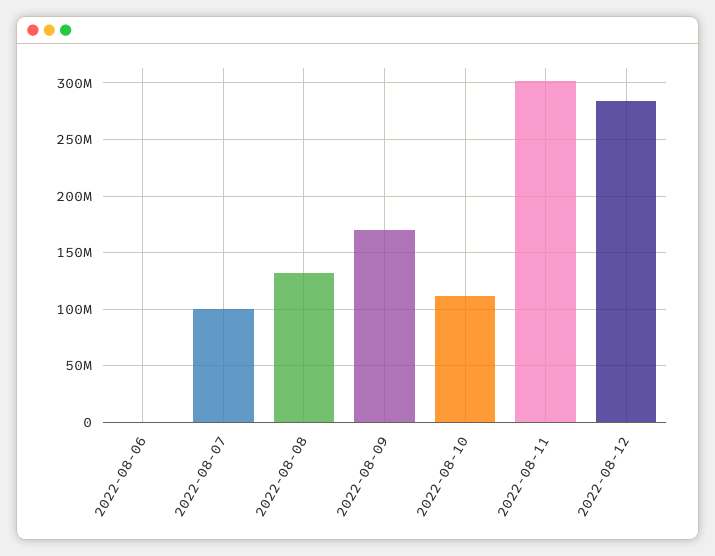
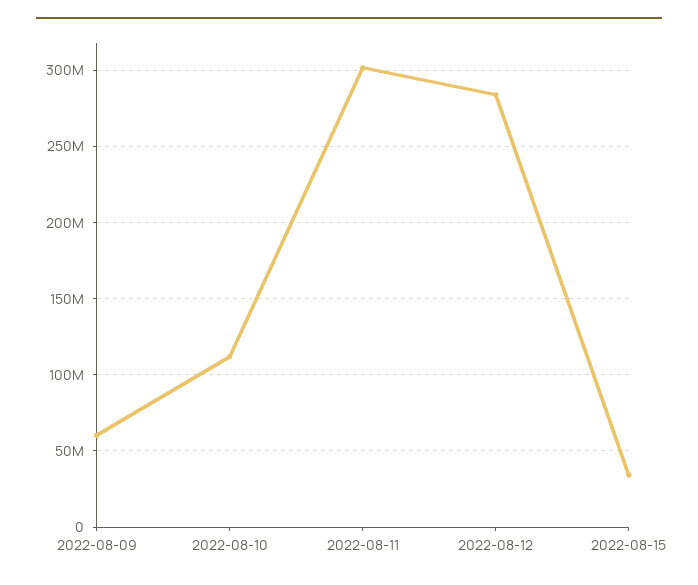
2022-08-06: 0 -> none
2022-08-07: 100000000 -> none
2022-08-08: 130000000 -> none
2022-08-09: 170000000 -> 60000000
2022-08-15: none -> 35000000

